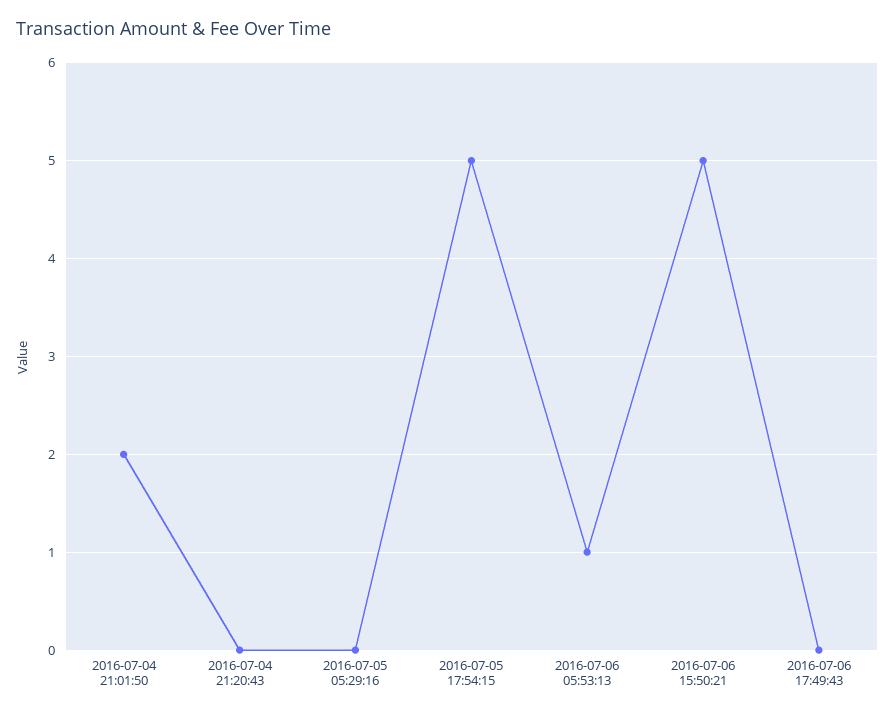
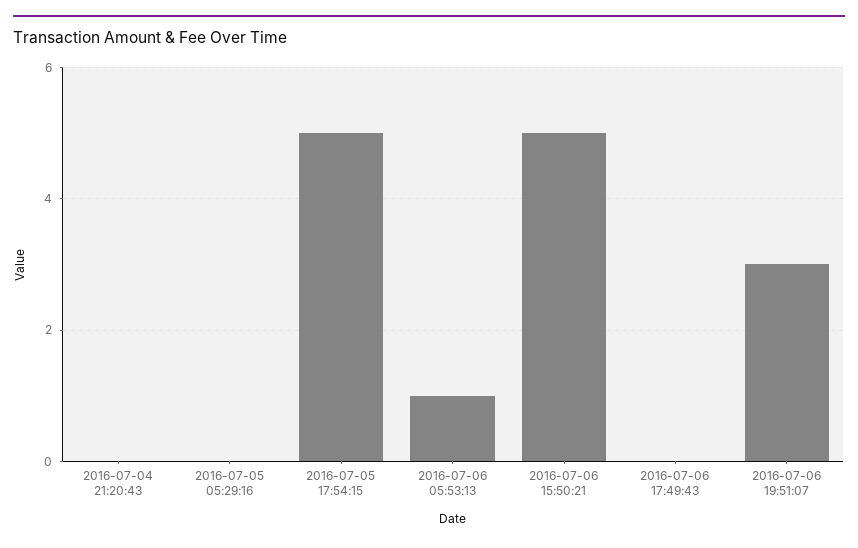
2016-07-04 21:01:50: 2 -> none
2016-07-06 19:51:07: none -> 3

